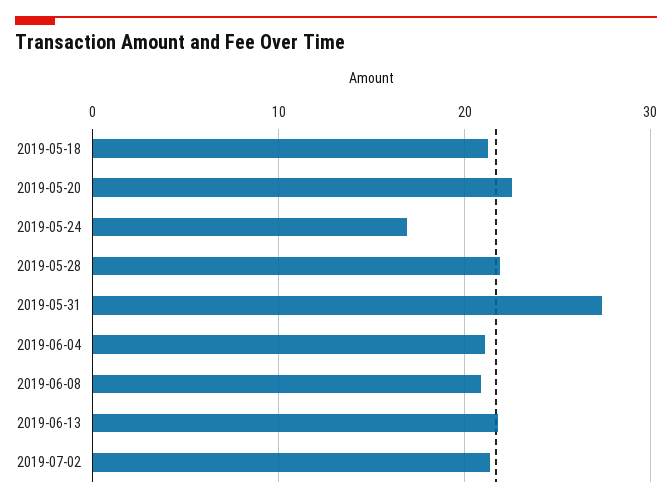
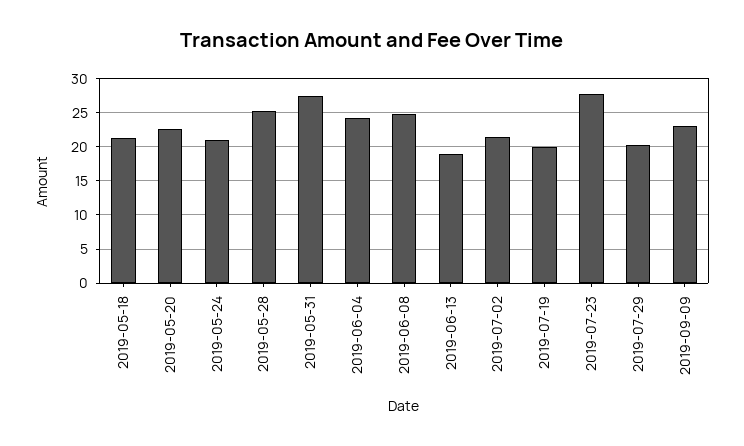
2019-05-24: 17 -> 21
2019-05-28: 22 -> 25
2019-06-04: 21 -> 24
2019-06-08: 21 -> 25
2019-06-13: 22 -> 19
2019-07-19: none -> 20
2019-07-23: none -> 28
2019-07-29: none -> 20
2019-09-09: none -> 23

